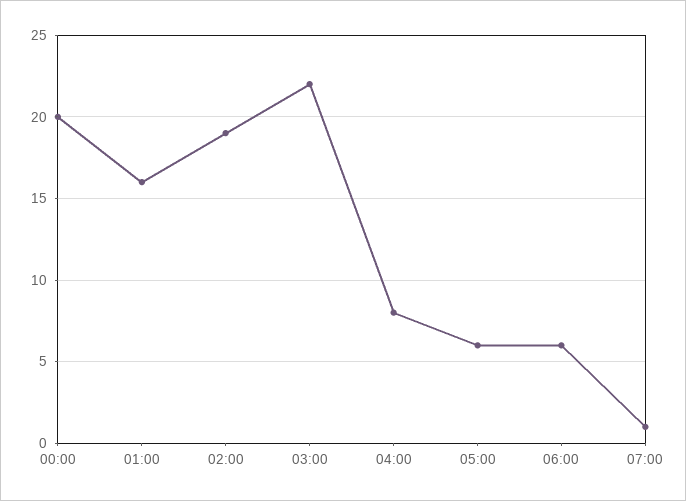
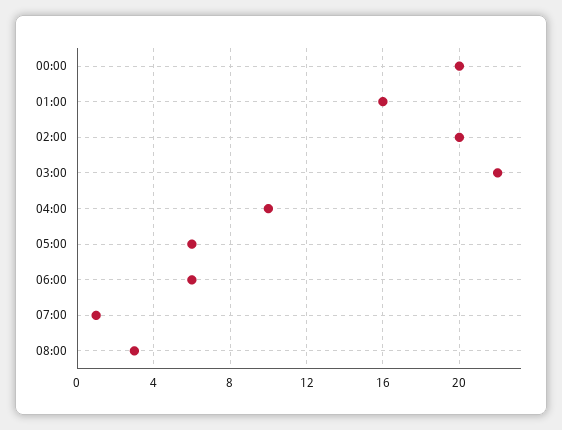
02:00: 19 -> 20
04:00: 8 -> 10
08:00: none -> 3

